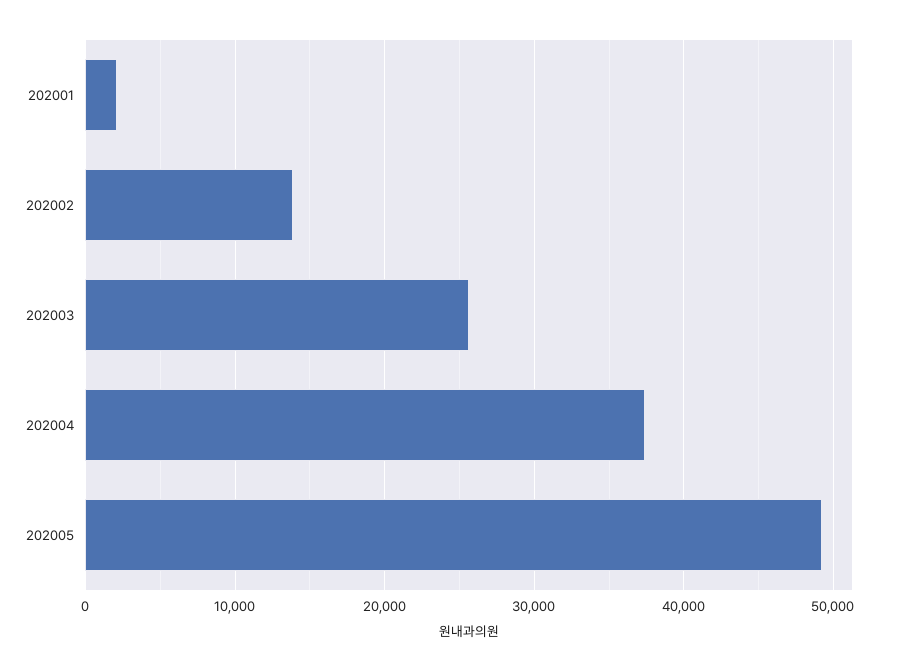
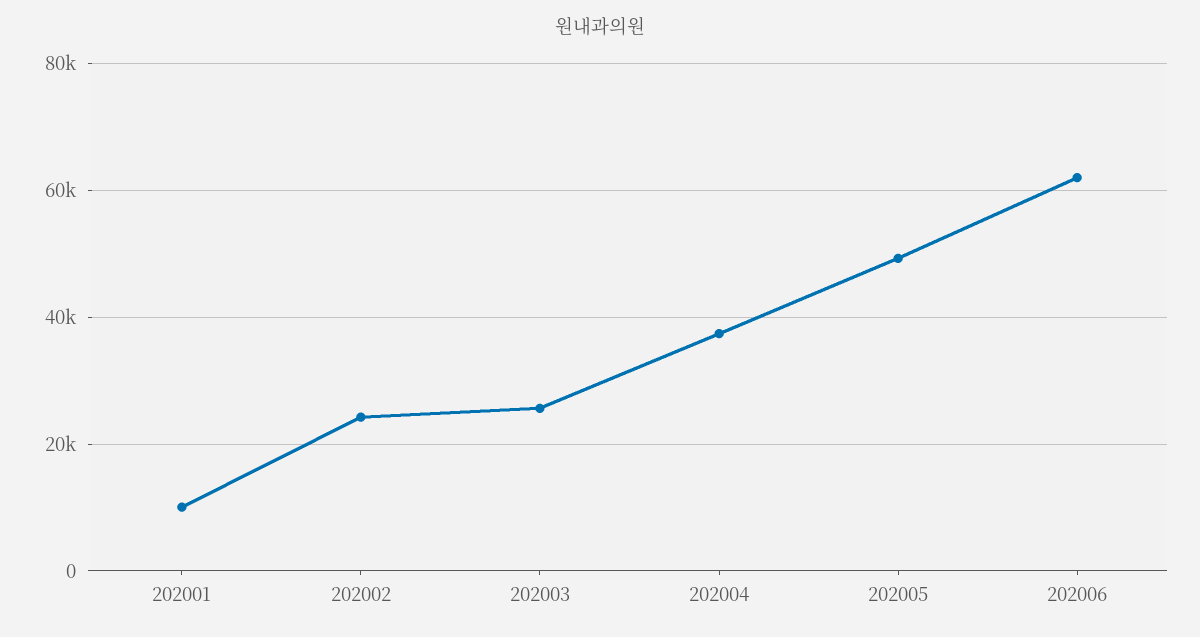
202001: 2000 -> 10000
202002: 14000 -> 24000
202006: none -> 62000

